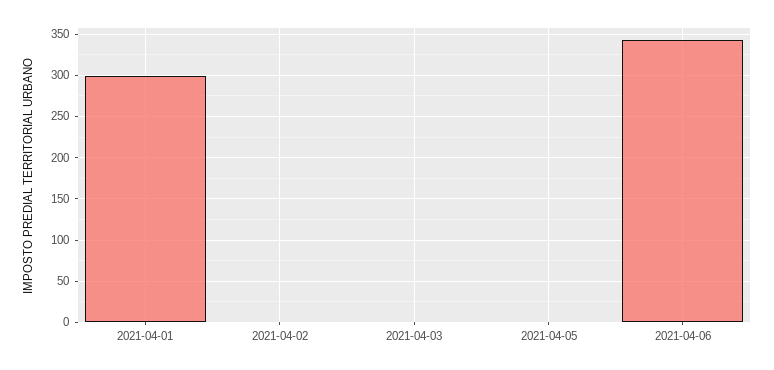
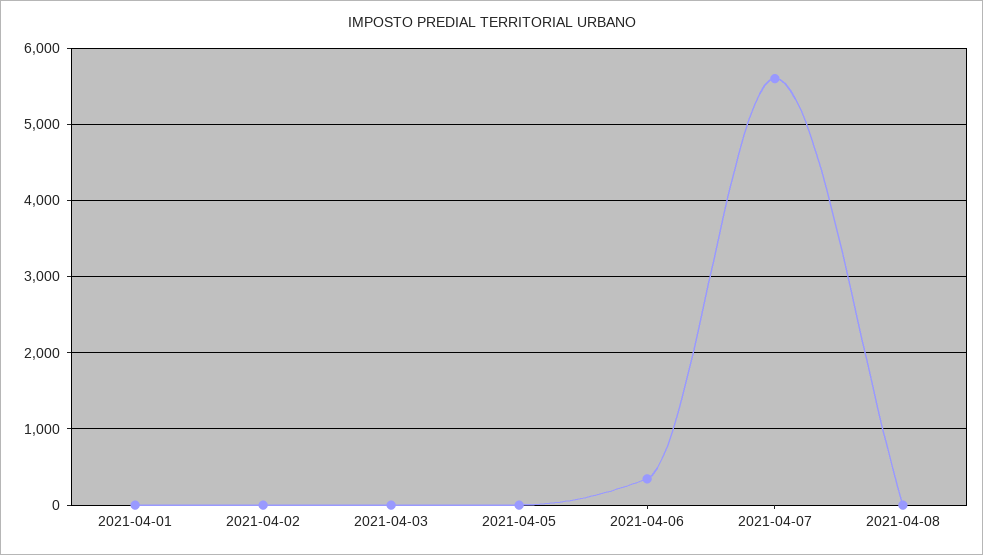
2021-04-01: 300 -> 0
2021-04-07: none -> 5600
2021-04-08: none -> 0

